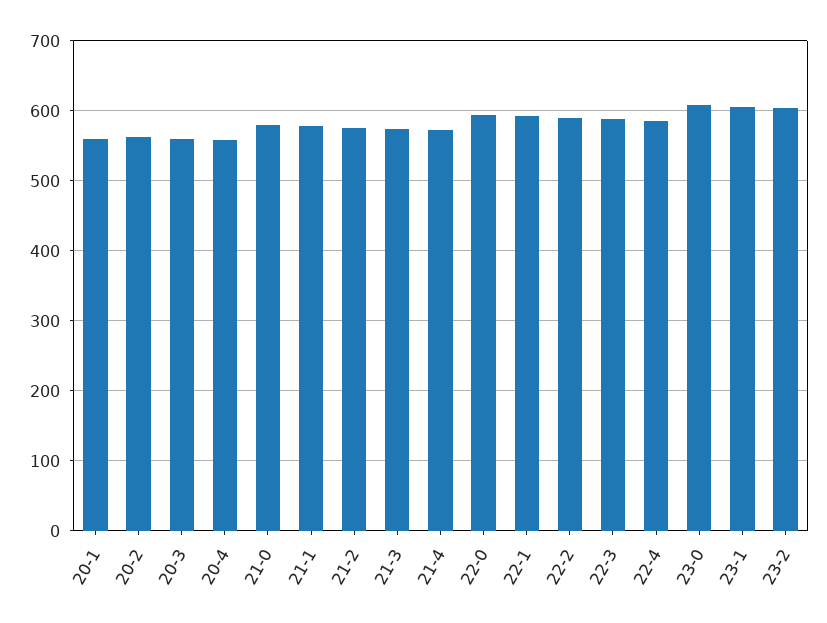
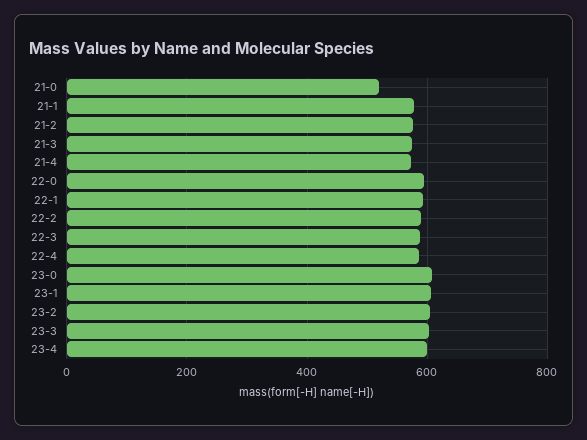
20-1: 560 -> none
20-2: 560 -> none
20-3: 560 -> none
20-4: 560 -> none
21-0: 580 -> 520
23-3: none -> 600
23-4: none -> 600

